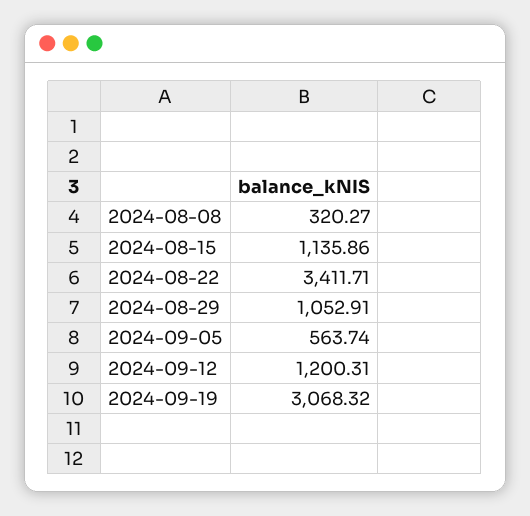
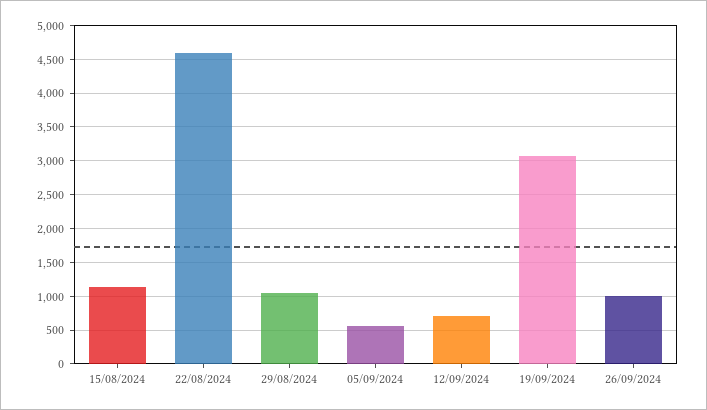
2024-08-08: 320.27 -> none
2024-08-22: 3411.71 -> 4600
2024-09-12: 1200.31 -> 700
26/09/2024: none -> 1000

